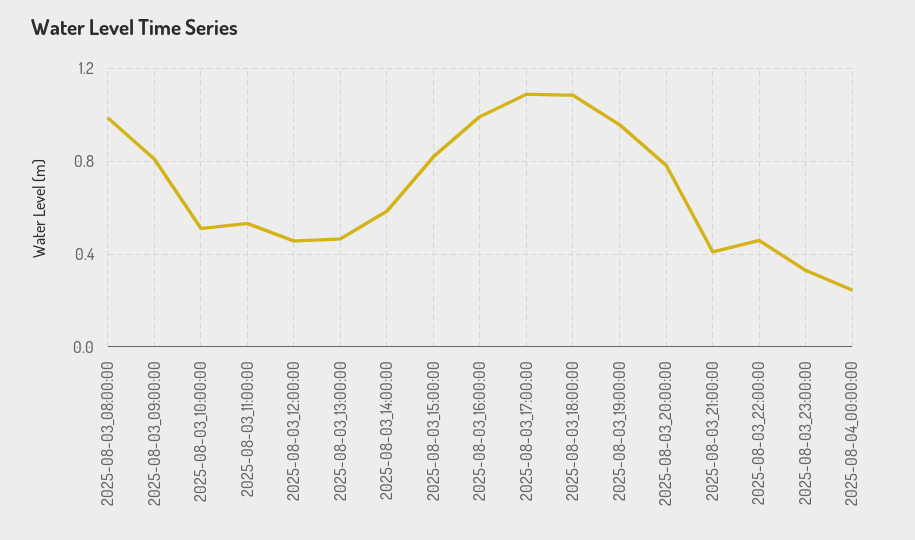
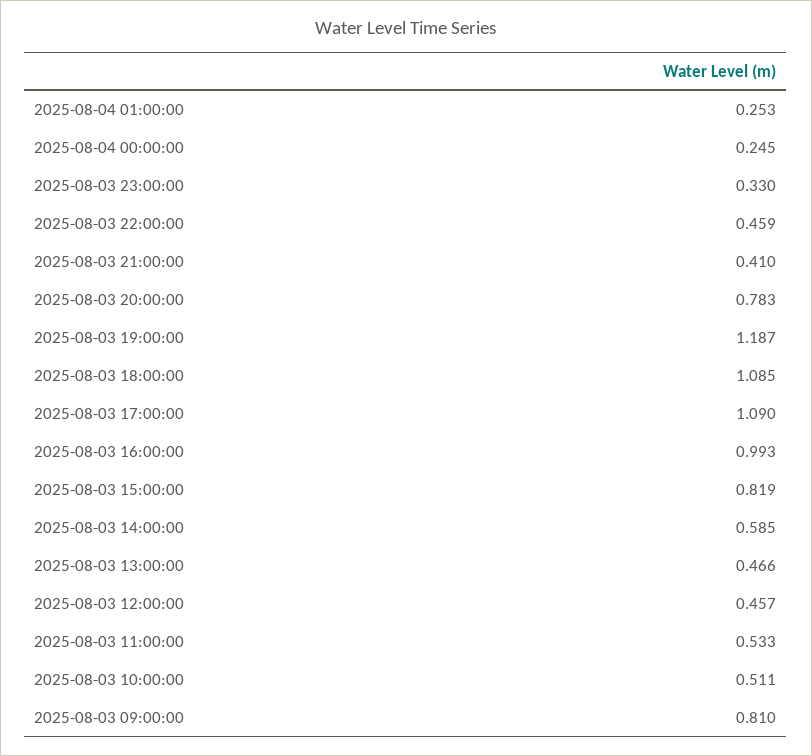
2025-08-03_08:00:00: 1 -> none
2025-08-03_19:00:00: 0.95 -> 1.187
2025-08-04 01:00:00: none -> 0.253

